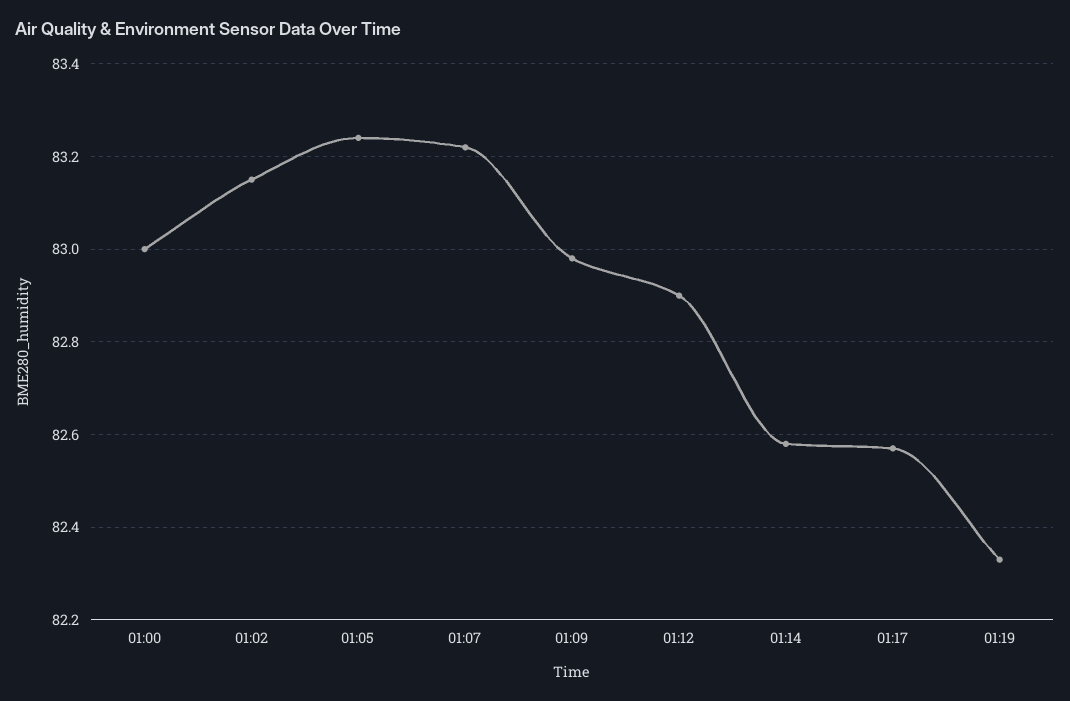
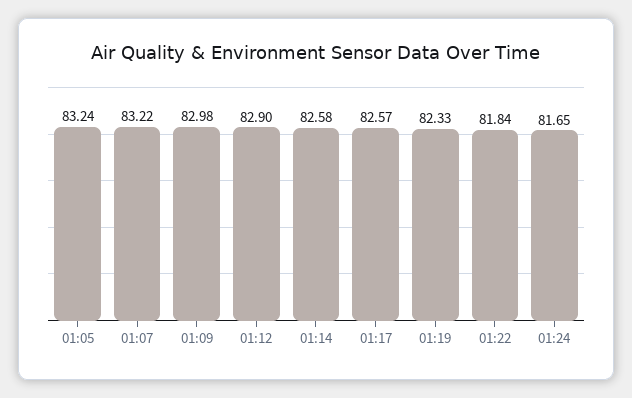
01:00: 83 -> none
01:02: 83.15 -> none
01:22: none -> 81.84
01:24: none -> 81.65

